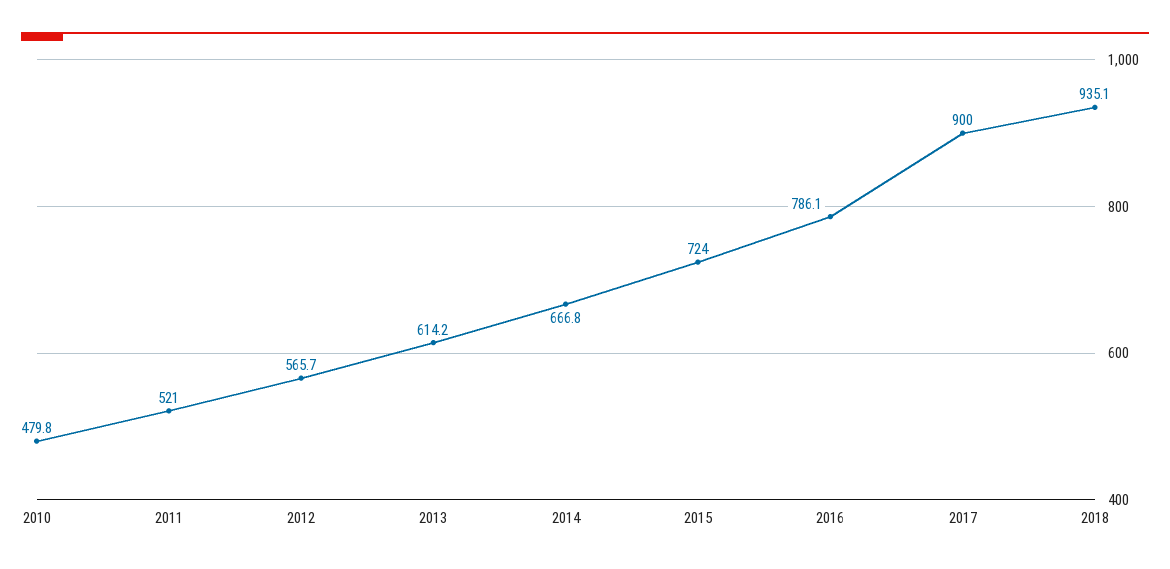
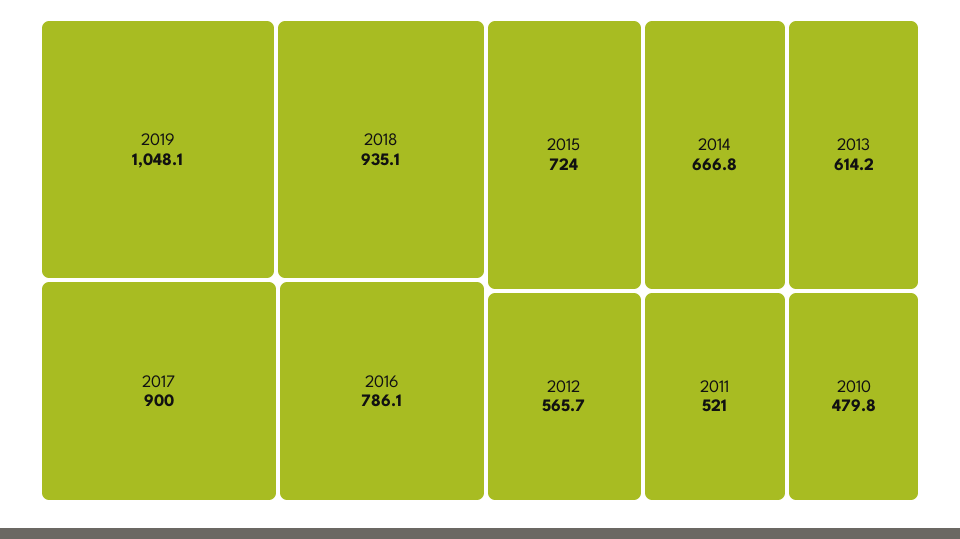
2019: none -> 1048.1

